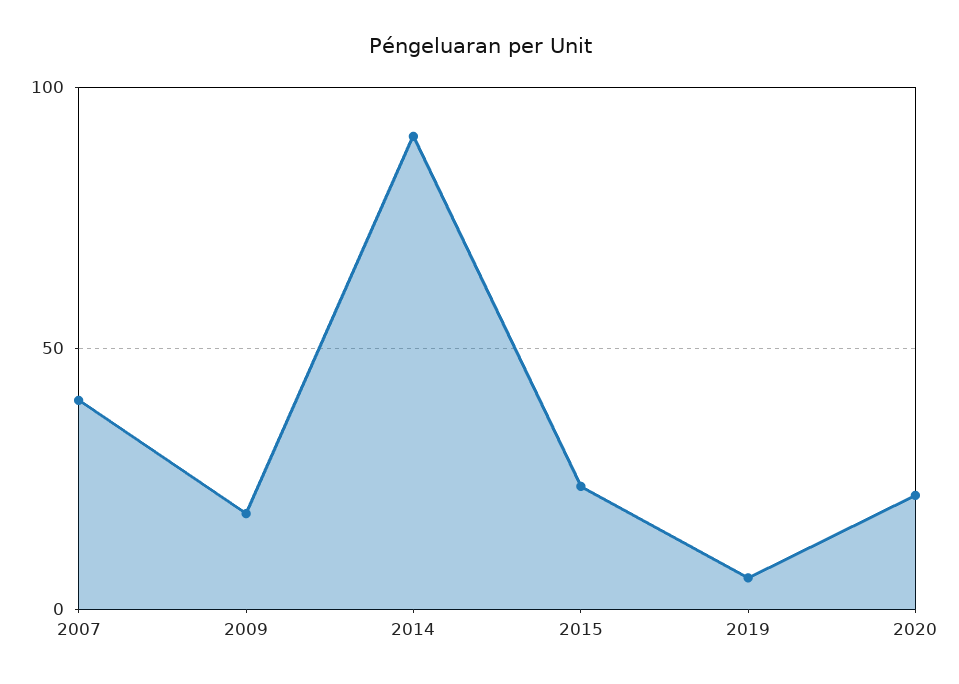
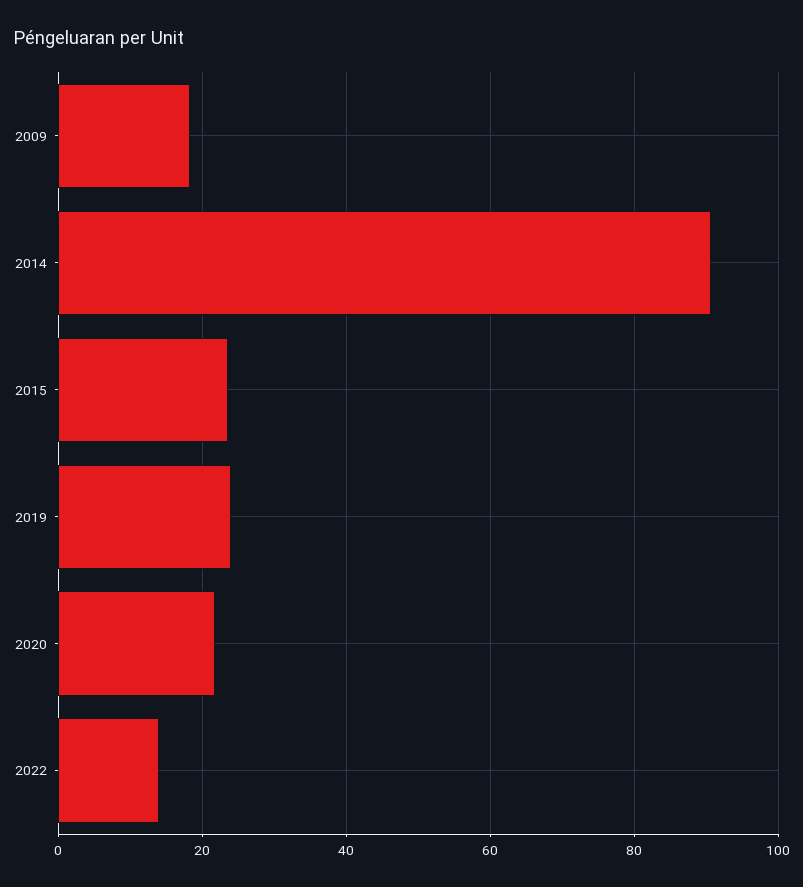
2007: 40 -> none
2019: 5 -> 24
2022: none -> 14

